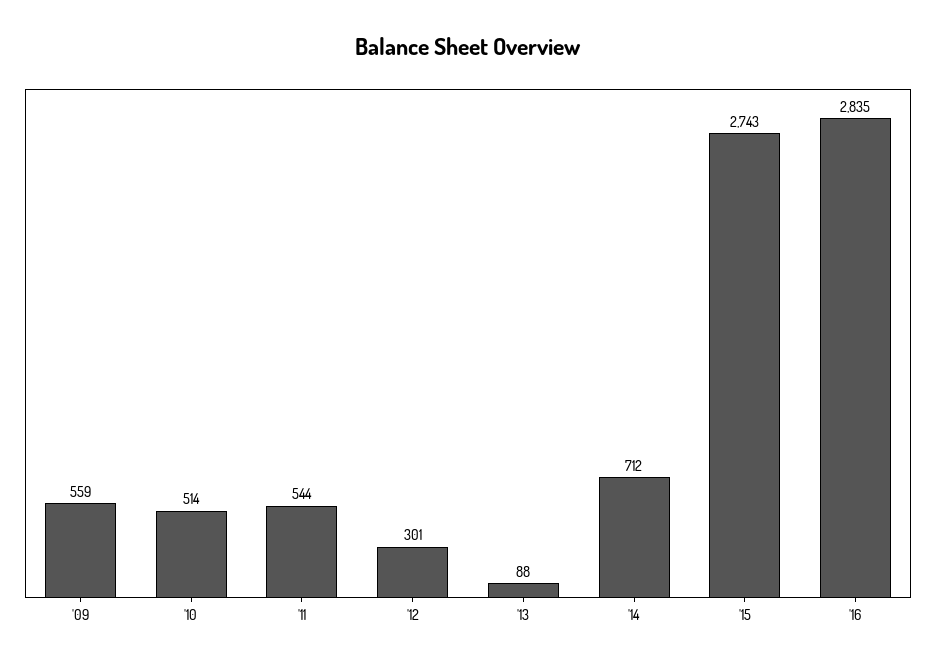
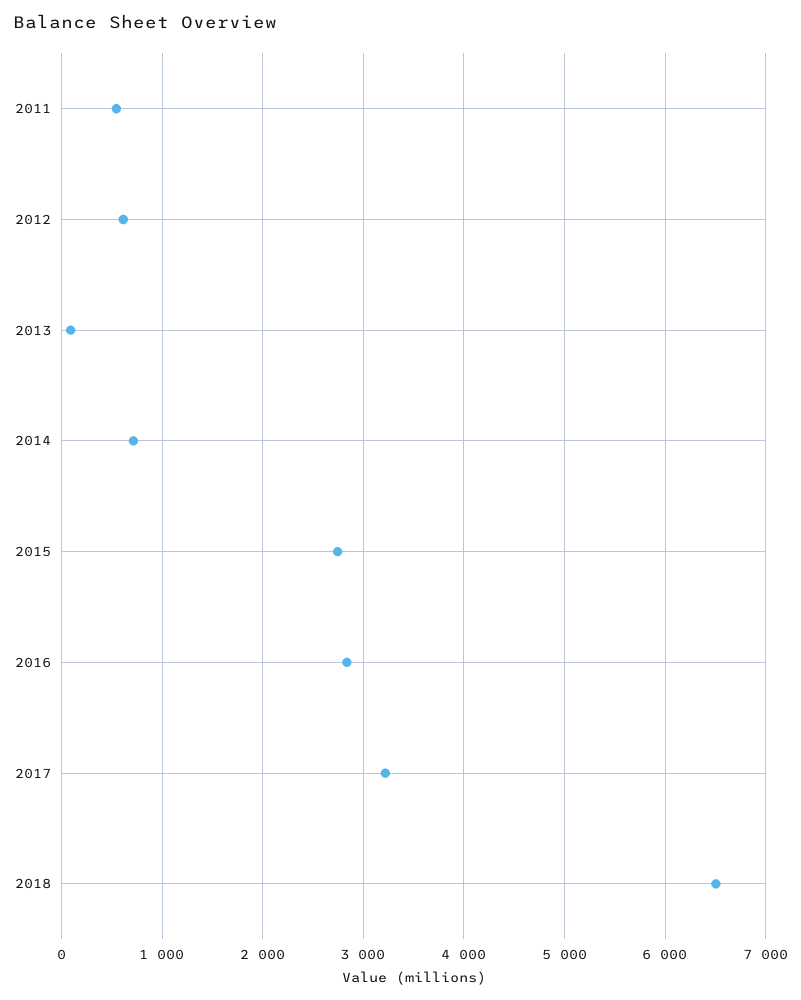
'09: 559 -> none
'10: 514 -> none
'12: 301 -> 600
2017: none -> 3200
2018: none -> 6500

